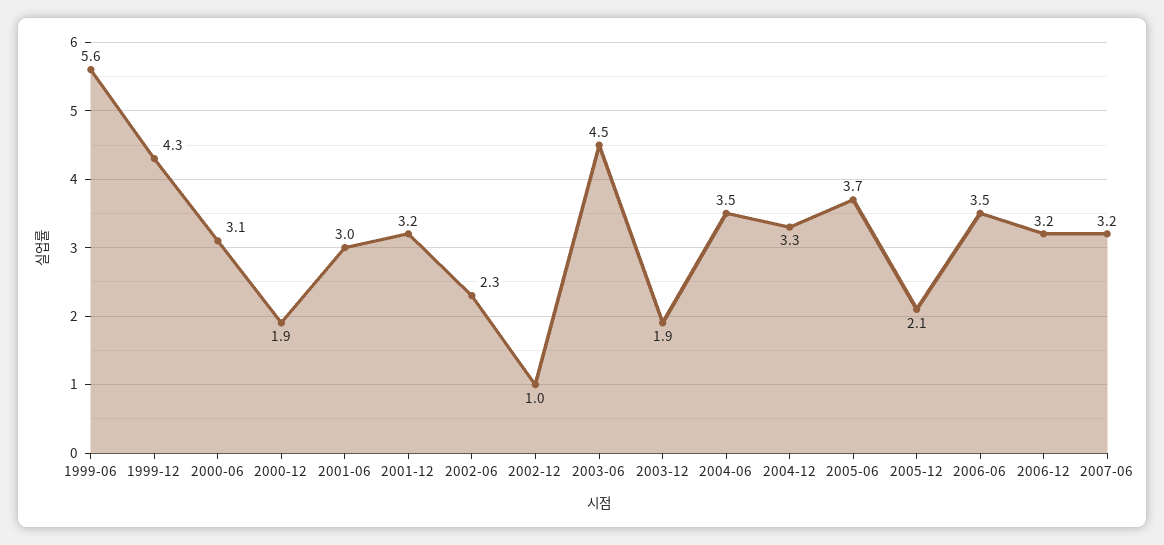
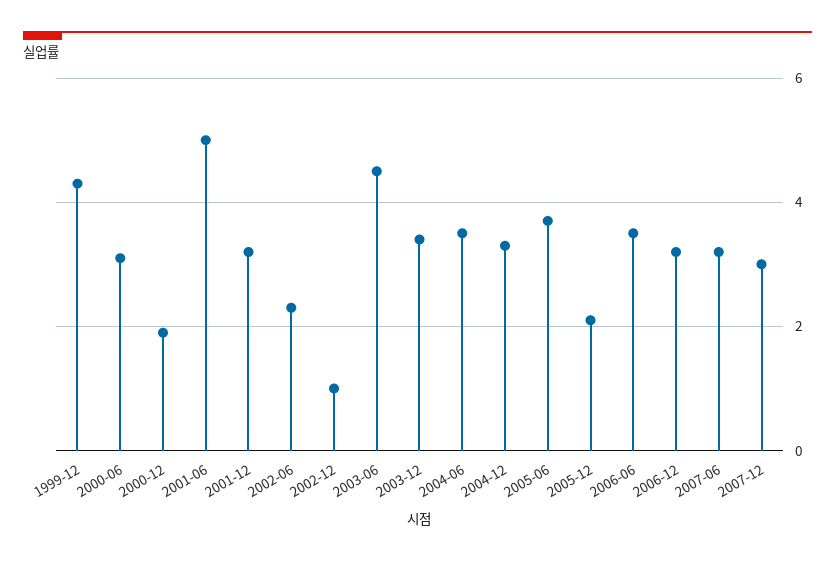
1999-06: 5.6 -> none
2001-06: 3 -> 5
2003-12: 1.9 -> 3.5
2007-12: none -> 3

